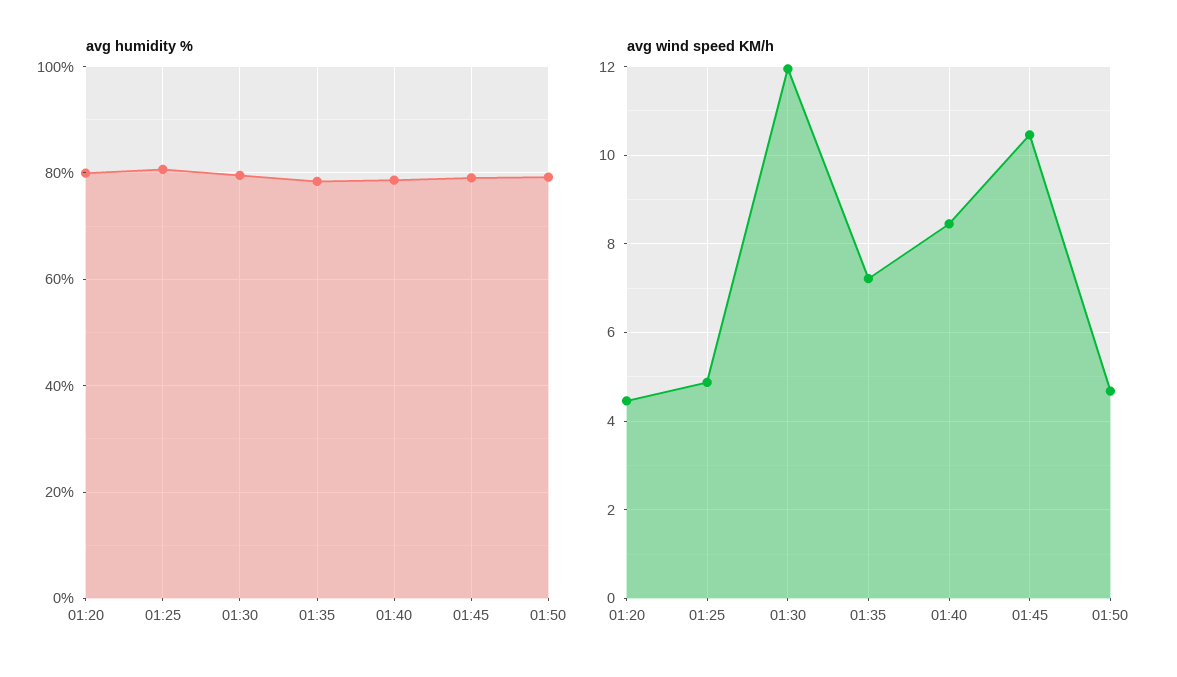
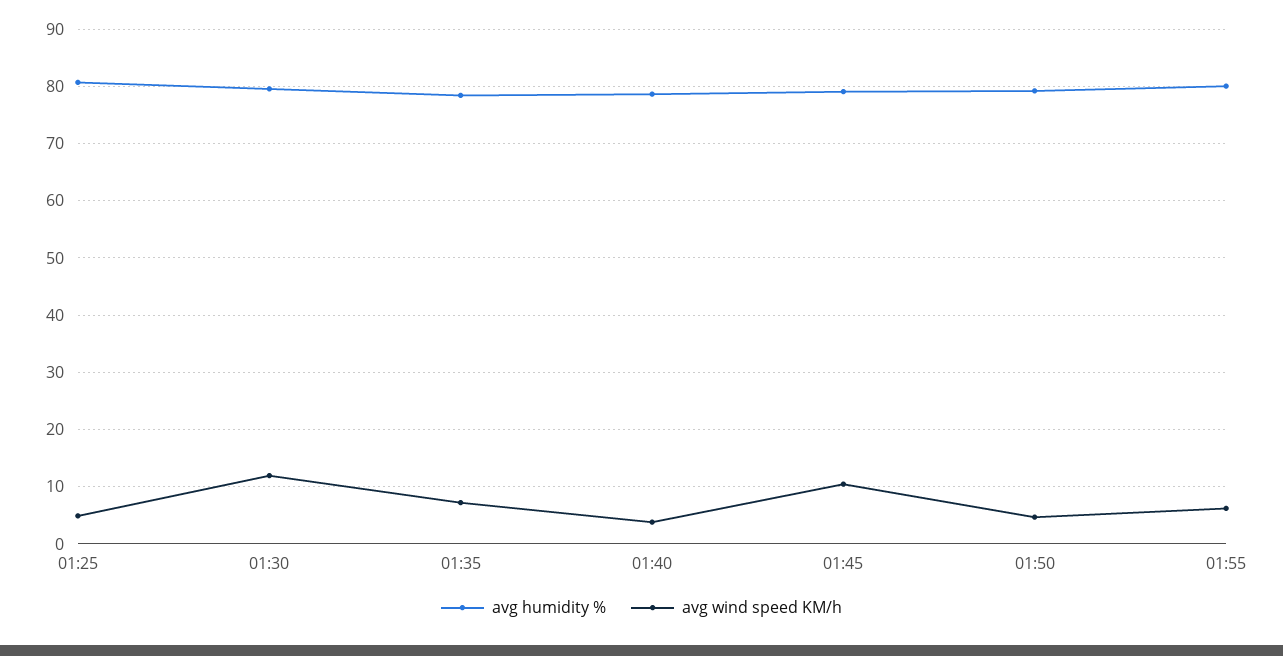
avg humidity %, 01:20: 80 -> none
avg wind speed KM/h, 01:20: 4.4 -> none
avg wind speed KM/h, 01:40: 8.4 -> 4
avg humidity %, 01:55: none -> 80
avg wind speed KM/h, 01:55: none -> 6

